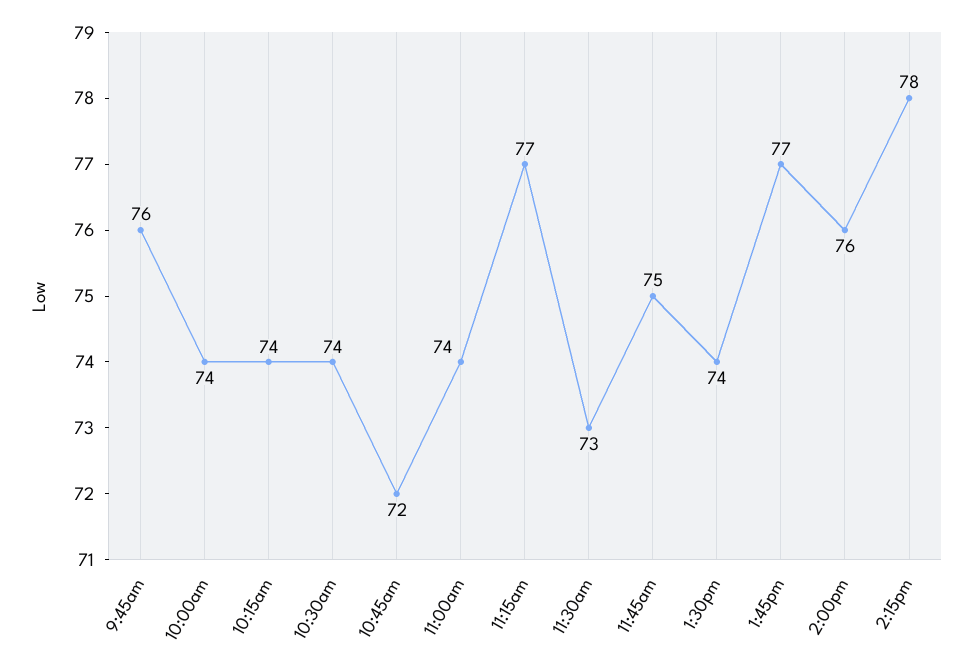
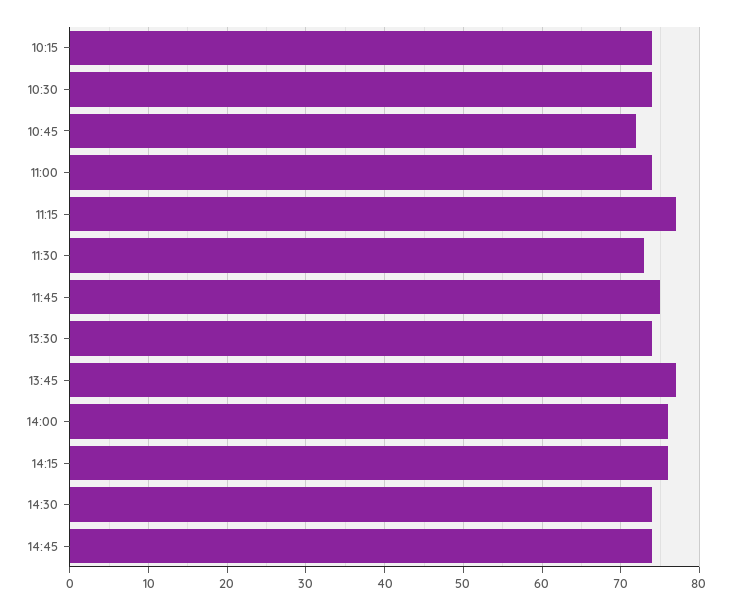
9:45am: 76 -> none
10:00am: 74 -> none
2:15pm: 78 -> 76
14:30: none -> 74
14:45: none -> 74

